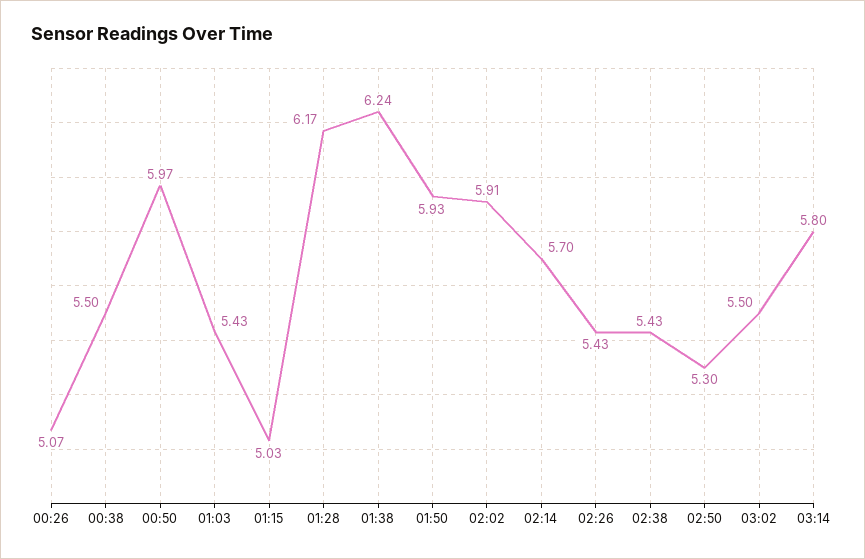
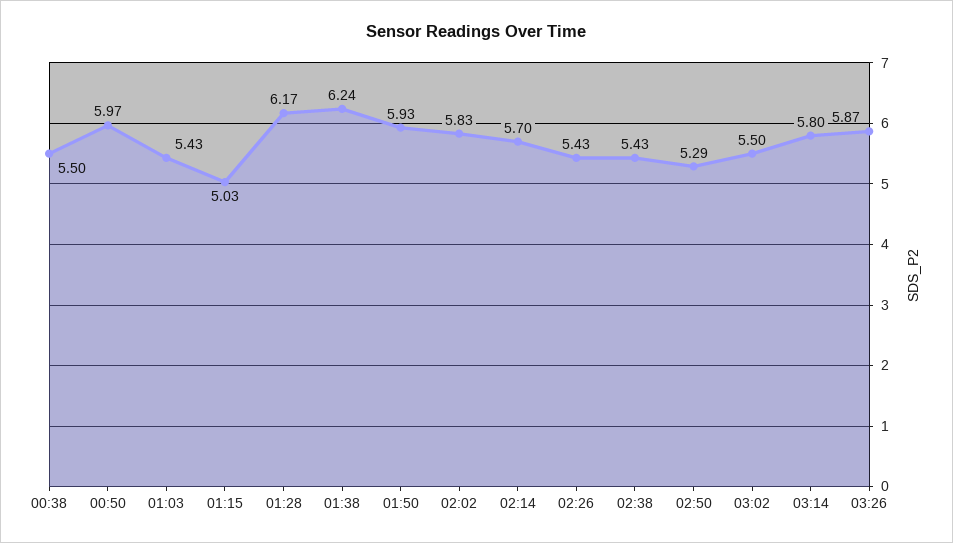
00:26: 5.07 -> none
02:02: 5.91 -> 5.83
02:50: 5.3 -> 5.29
03:26: none -> 5.87

